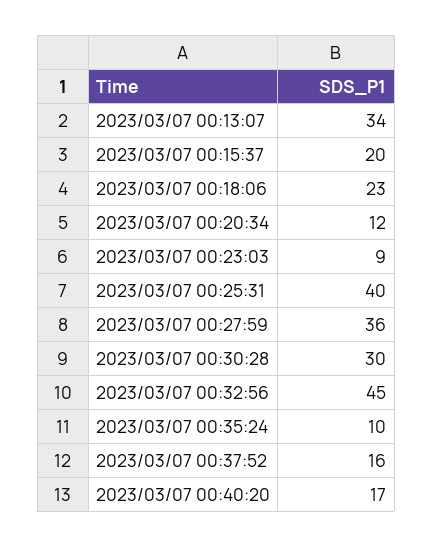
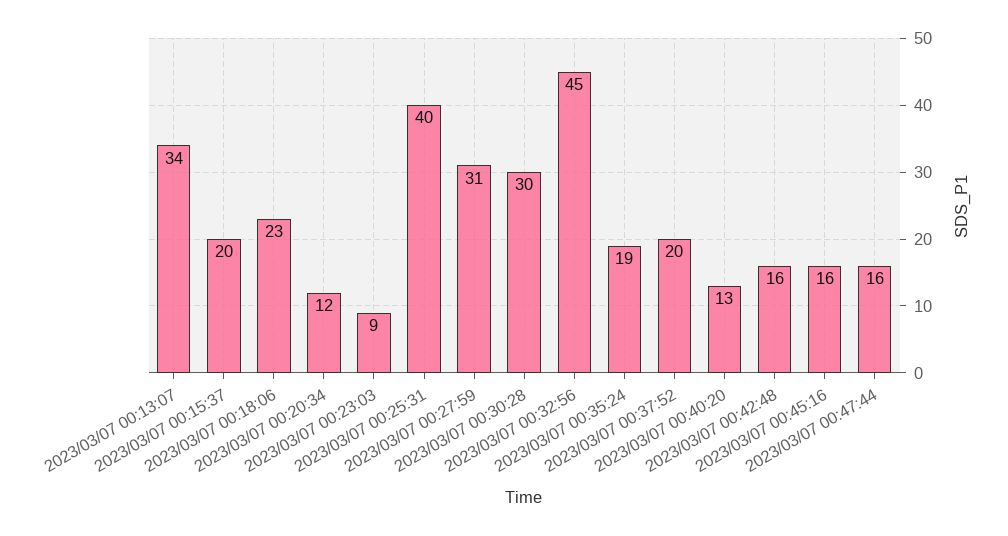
2023/03/07 00:27:59: 36 -> 31
2023/03/07 00:35:24: 10 -> 19
2023/03/07 00:37:52: 16 -> 20
2023/03/07 00:40:20: 17 -> 13
2023/03/07 00:42:48: none -> 16
2023/03/07 00:45:16: none -> 16
2023/03/07 00:47:44: none -> 16

